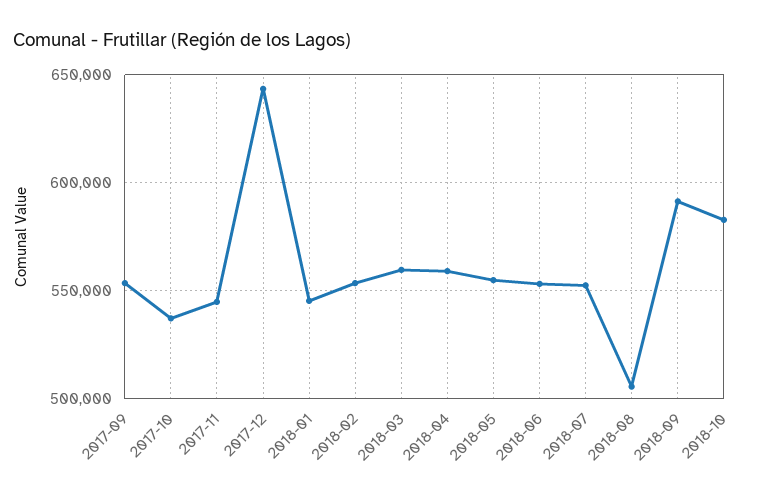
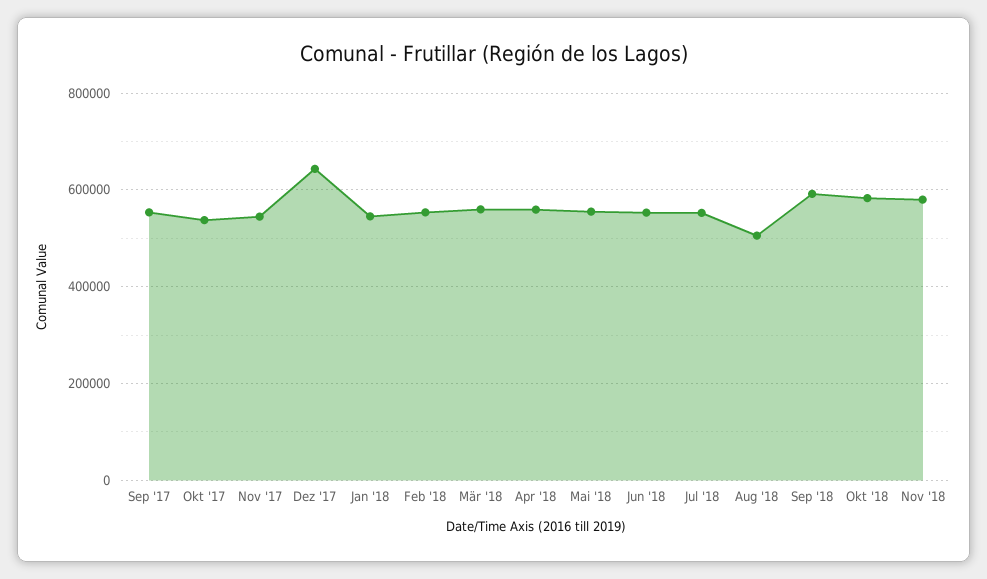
Nov '18: none -> 580000

